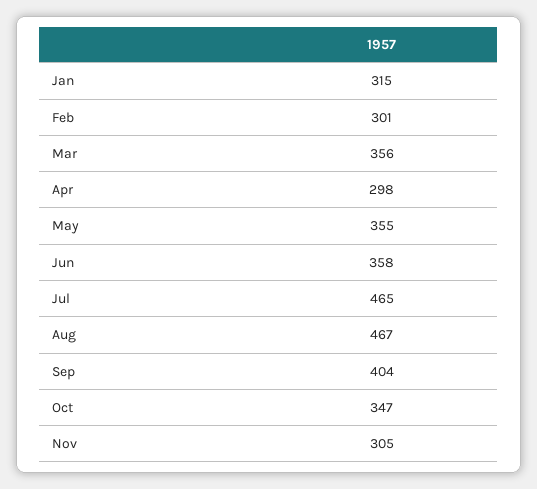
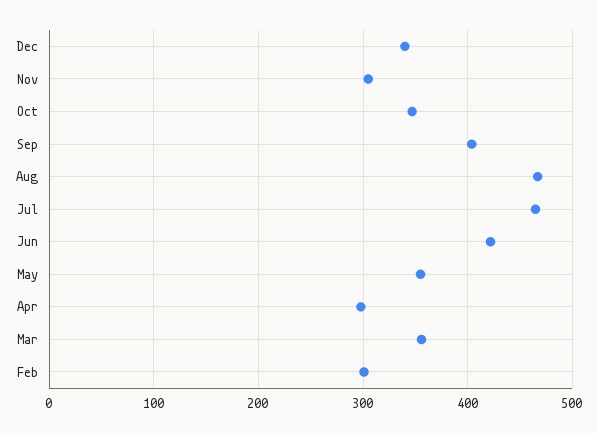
Jan: 315 -> none
Jun: 358 -> 420
Dec: none -> 340

